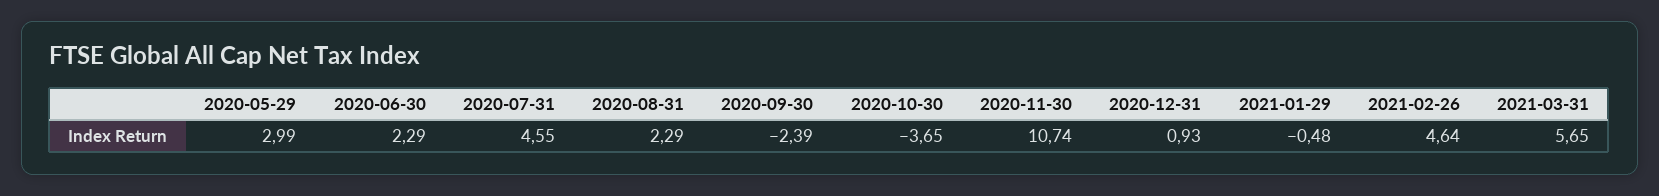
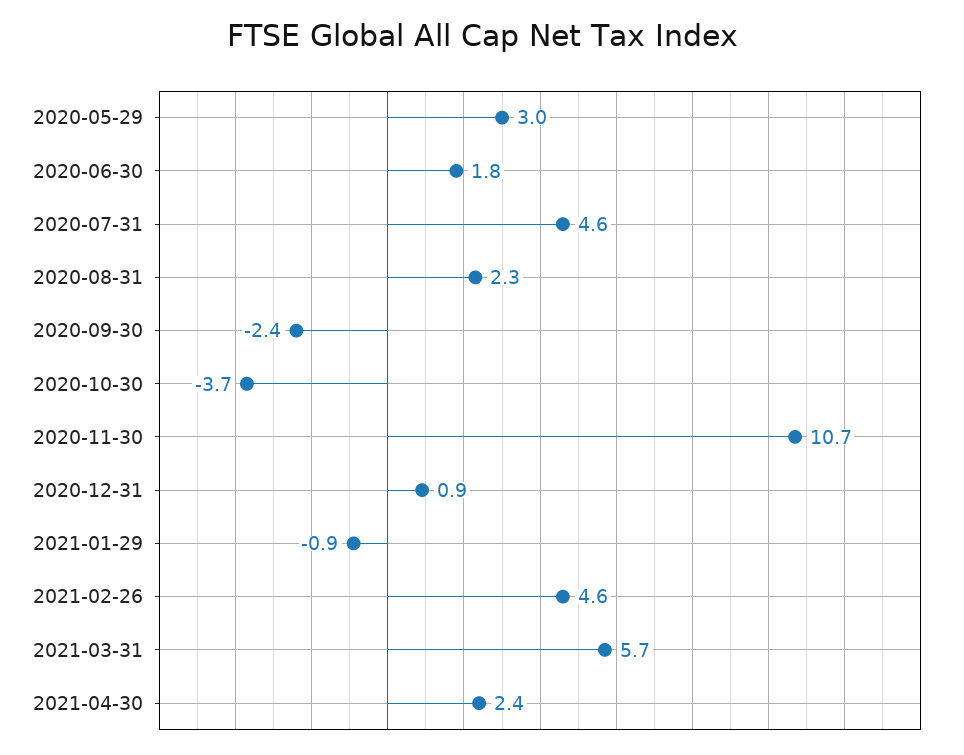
2020-06-30: 2.29 -> 1.8
2021-01-29: -0.48 -> -0.9
2021-04-30: none -> 2.4

